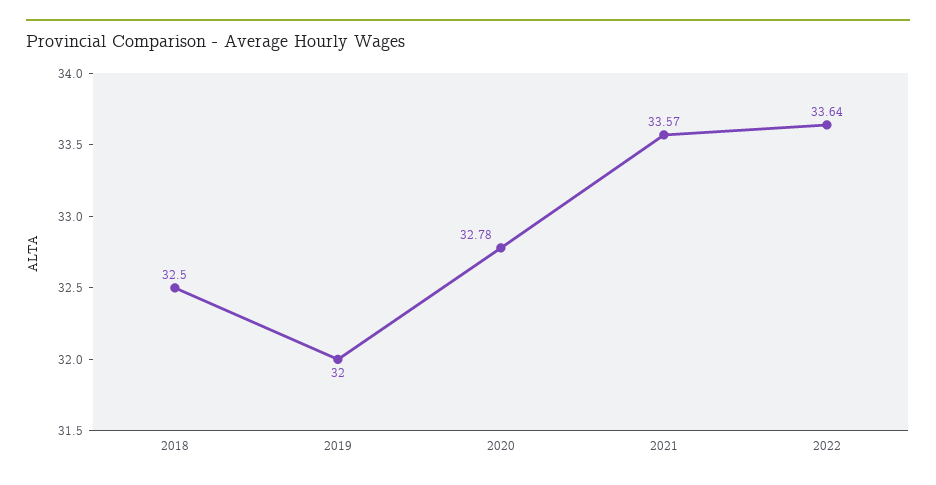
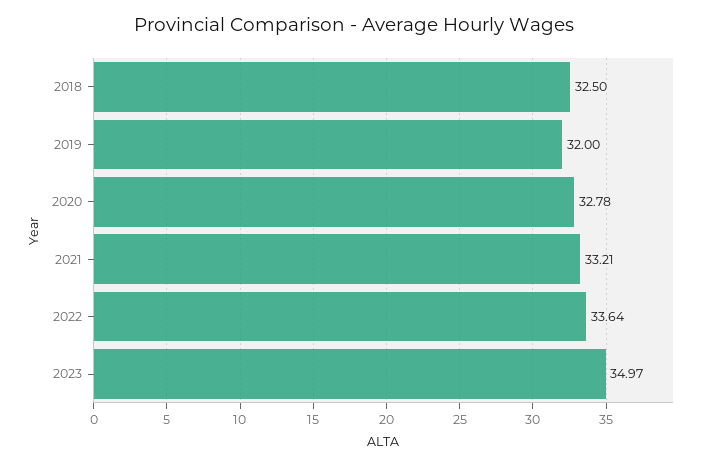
2021: 33.57 -> 33.21
2023: none -> 34.97

